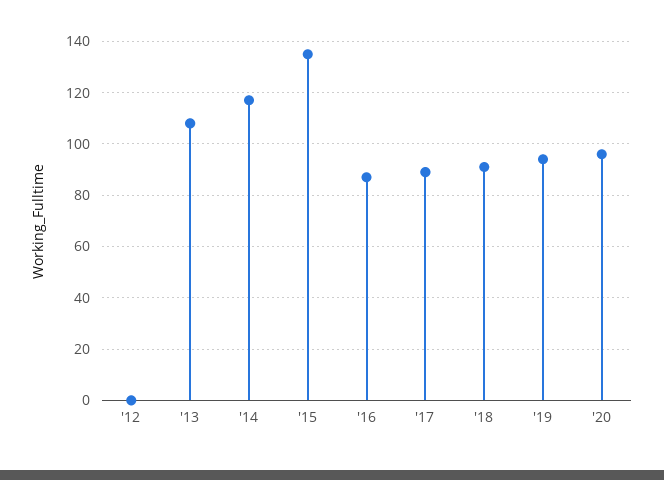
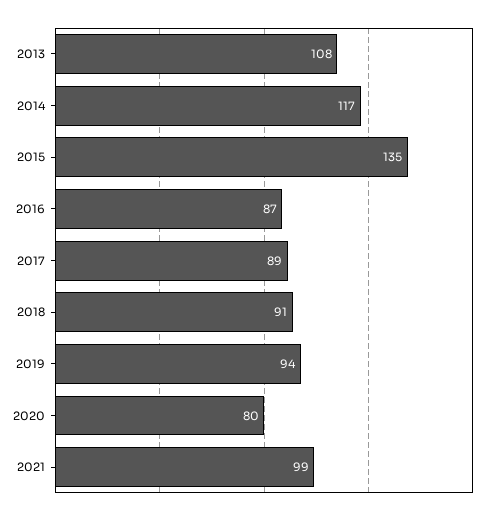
'12: 0 -> none
'20: 95 -> 80
2021: none -> 99

